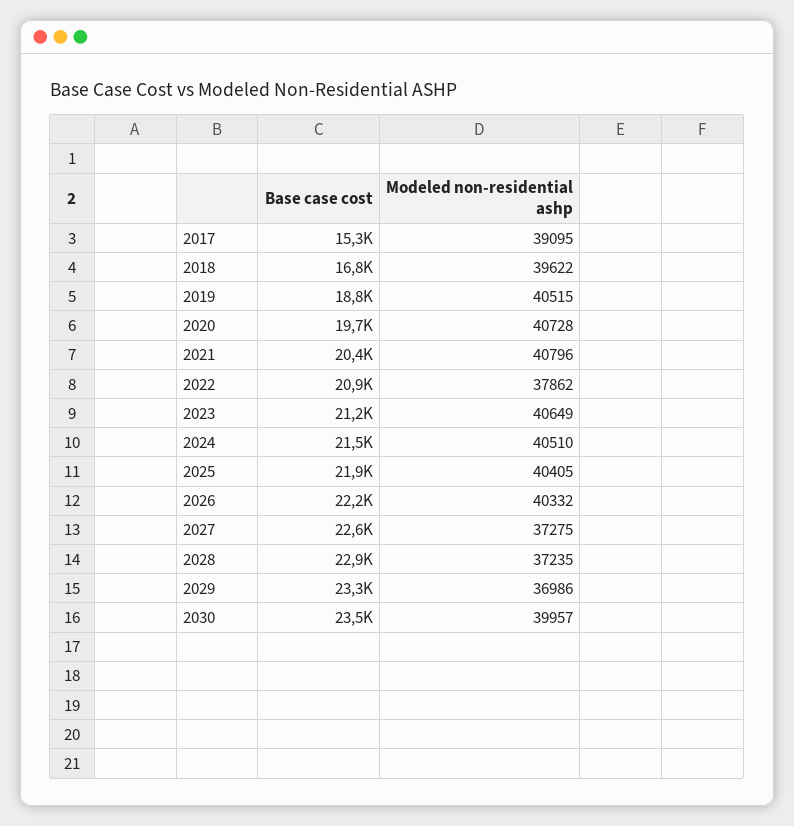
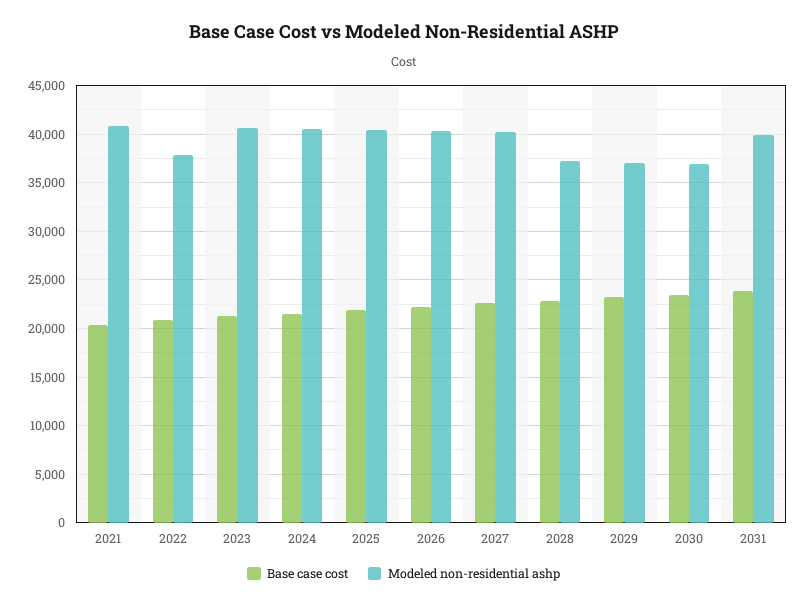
Base case cost, 2017: 15300 -> none
Modeled non-residential ashp, 2017: 39095 -> none
Base case cost, 2018: 16800 -> none
Modeled non-residential ashp, 2018: 39622 -> none
Base case cost, 2019: 18800 -> none
Modeled non-residential ashp, 2019: 40515 -> none
Base case cost, 2020: 19700 -> none
Modeled non-residential ashp, 2020: 40728 -> none
Modeled non-residential ashp, 2027: 37275 -> 40000
Modeled non-residential ashp, 2030: 39957 -> 37000
Base case cost, 2031: none -> 24000
Modeled non-residential ashp, 2031: none -> 40000

